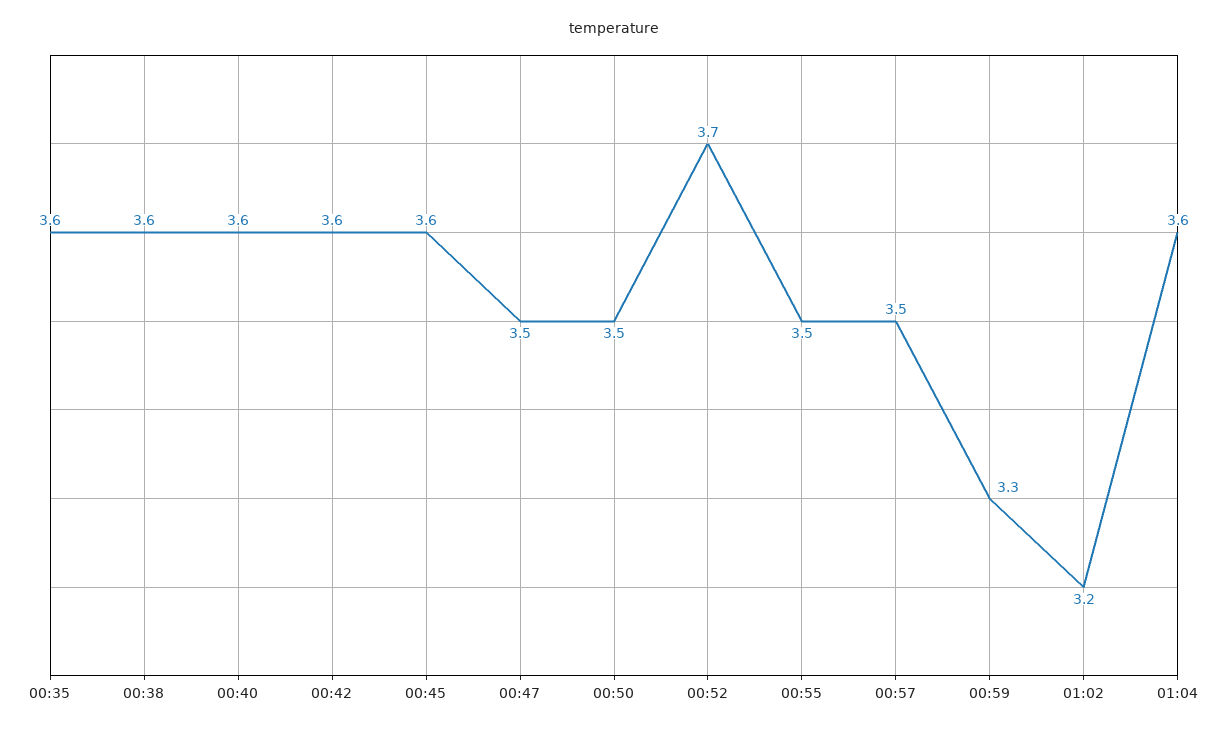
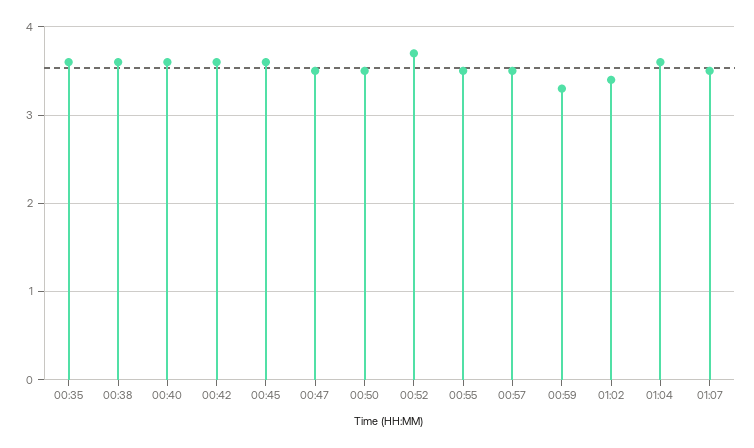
01:02: 3.2 -> 3.4
01:07: none -> 3.5

